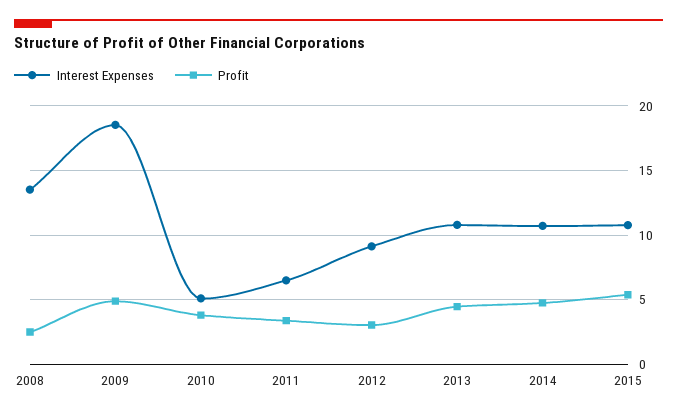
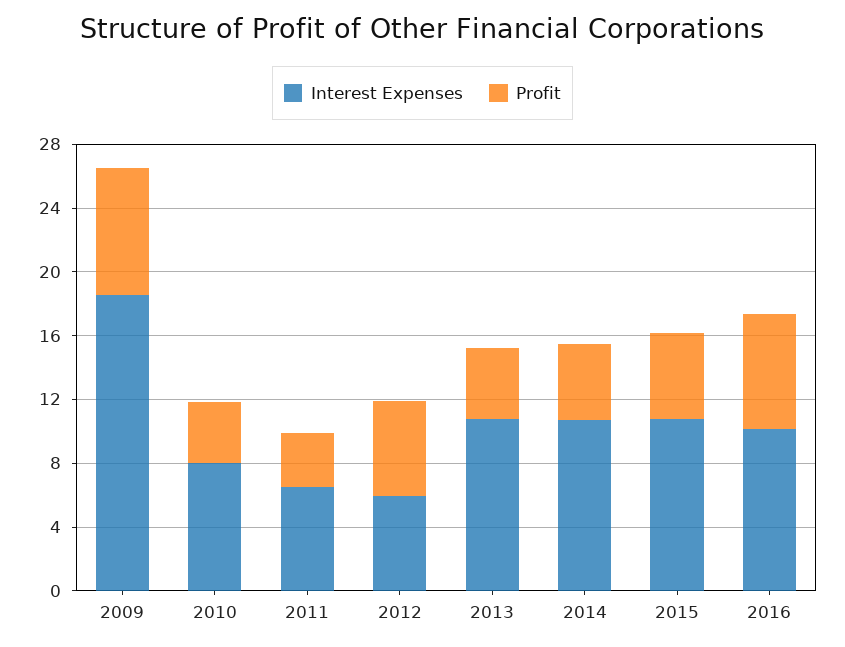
Interest Expenses, 2008: 13.5 -> none
Profit, 2008: 2.5 -> none
Profit, 2009: 5 -> 8
Interest Expenses, 2010: 5 -> 8
Interest Expenses, 2012: 9 -> 6
Profit, 2012: 3 -> 6
Interest Expenses, 2016: none -> 10
Profit, 2016: none -> 7

